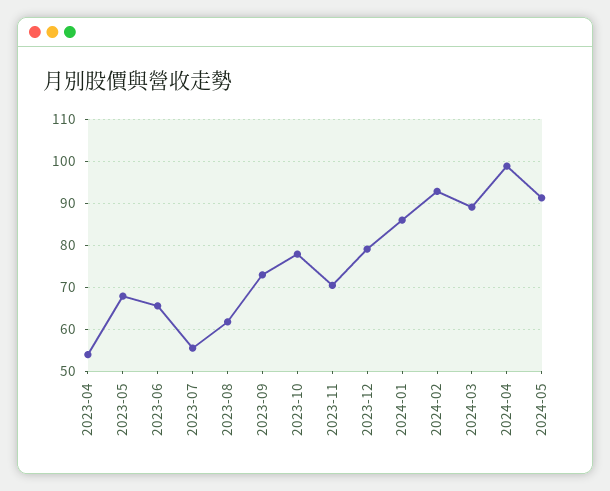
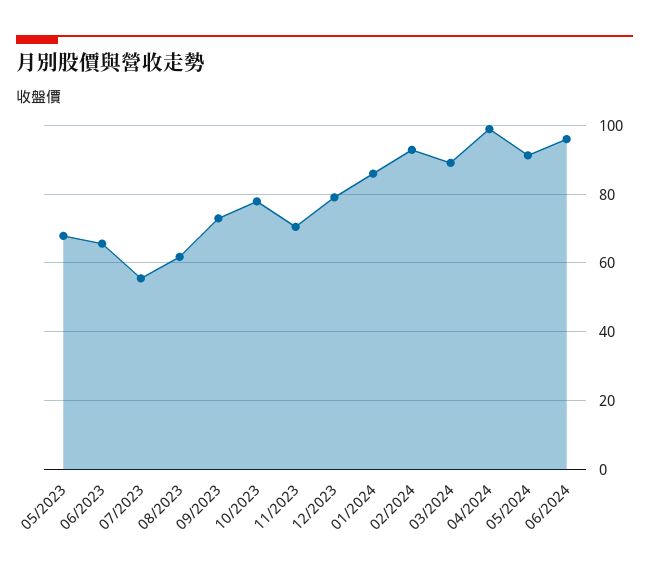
2023-04: 54 -> none
06/2024: none -> 96

